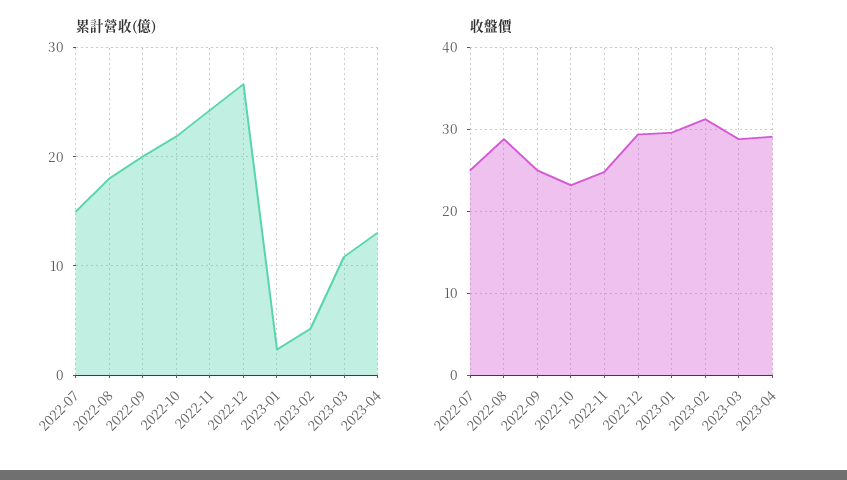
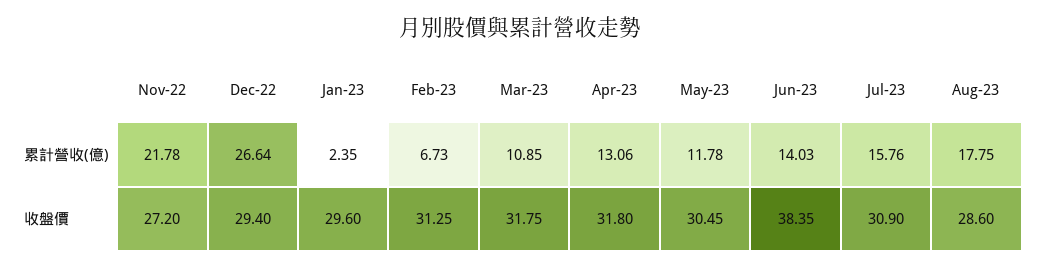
累計營收(億), 2022-07: 15 -> none
累計營收(億), 2022-08: 18 -> none
累計營收(億), 2022-09: 20 -> none
累計營收(億), 2022-10: 22 -> none
累計營收(億), 2022-11: 24 -> 21.78
累計營收(億), 2023-02: 4 -> 6.73
收盤價, 2022-07: 25 -> none
收盤價, 2022-08: 29 -> none
收盤價, 2022-09: 25 -> none
收盤價, 2022-10: 23 -> none
收盤價, 2022-11: 25 -> 27.2
收盤價, 2023-03: 29 -> 31.75
收盤價, 2023-04: 29 -> 31.8
累計營收(億), May-23: none -> 11.78
累計營收(億), Jun-23: none -> 14.03
累計營收(億), Jul-23: none -> 15.76
累計營收(億), Aug-23: none -> 17.75
收盤價, May-23: none -> 30.45
收盤價, Jun-23: none -> 38.35
收盤價, Jul-23: none -> 30.9
收盤價, Aug-23: none -> 28.6

